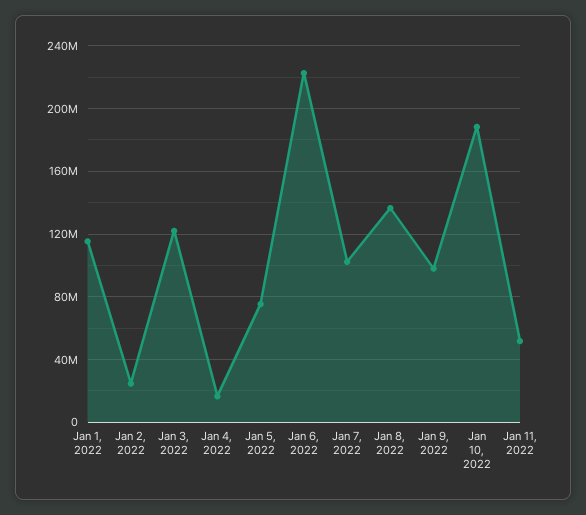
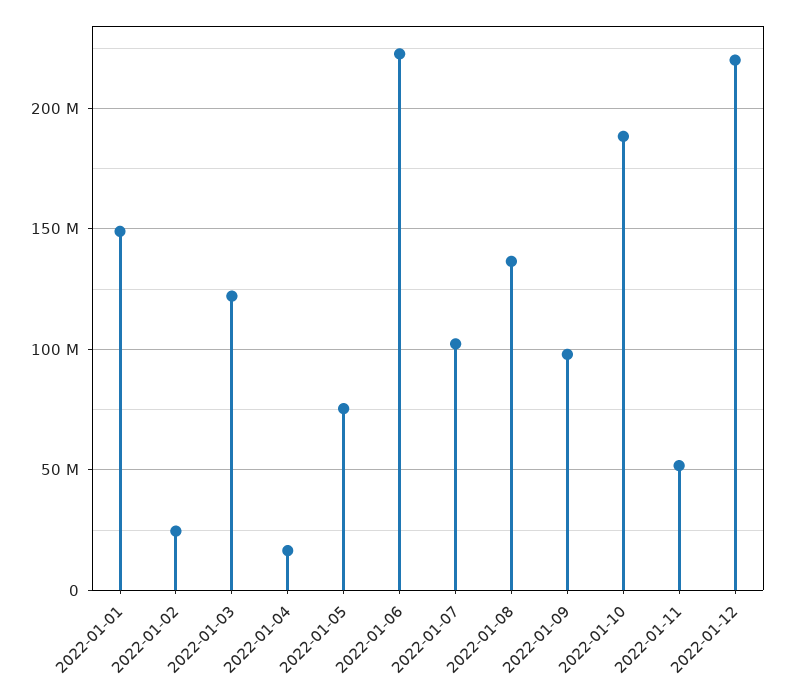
Jan 1, 2022: 115000000 -> 150000000
2022-01-12: none -> 220000000

